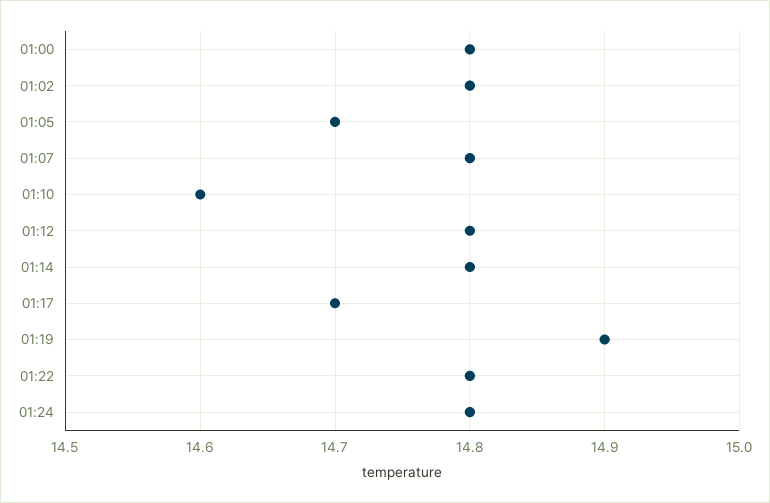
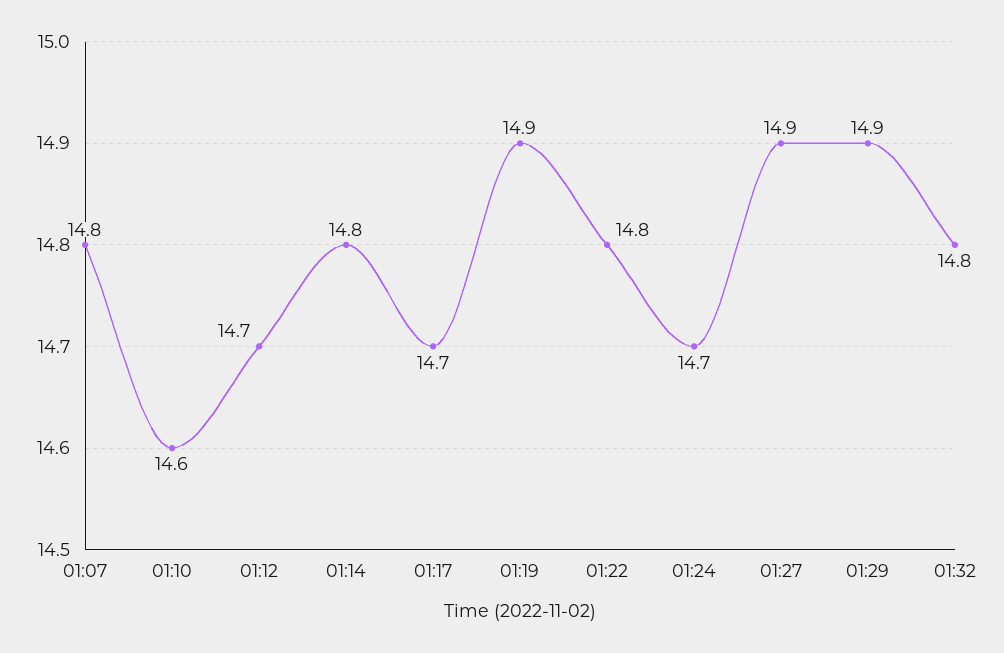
01:00: 14.8 -> none
01:02: 14.8 -> none
01:05: 14.7 -> none
01:12: 14.8 -> 14.7
01:24: 14.8 -> 14.7
01:27: none -> 14.9
01:29: none -> 14.9
01:32: none -> 14.8

